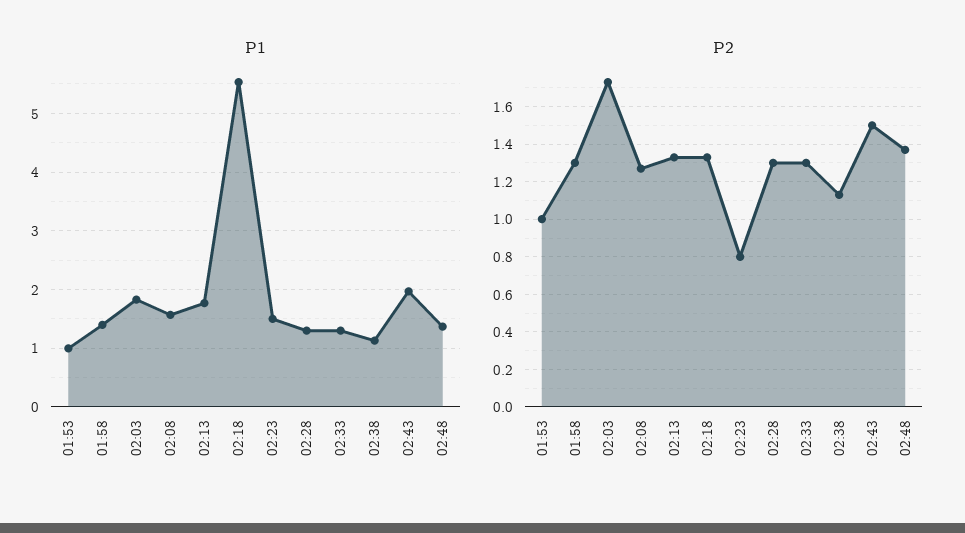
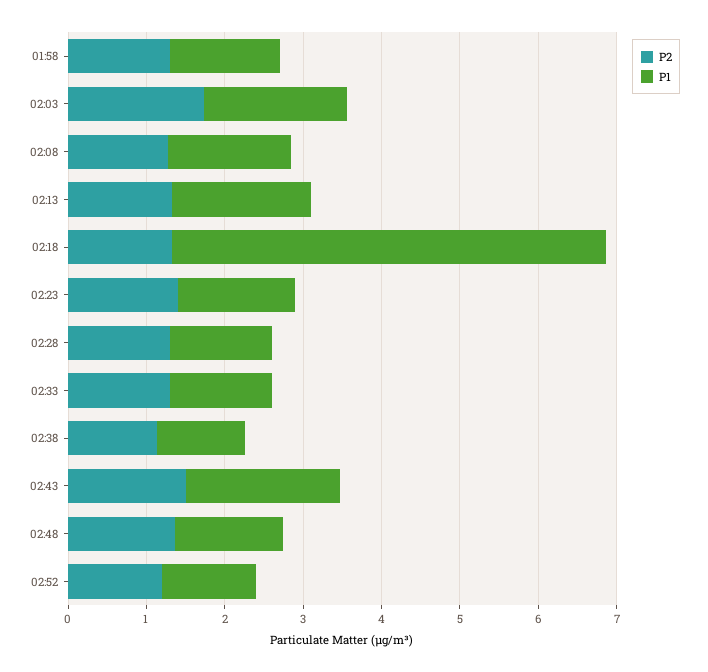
P1, 01:53: 1 -> none
P2, 01:53: 1 -> none
P2, 02:23: 0.8 -> 1.4
P2, 02:52: none -> 1.2
P1, 02:52: none -> 1.2

